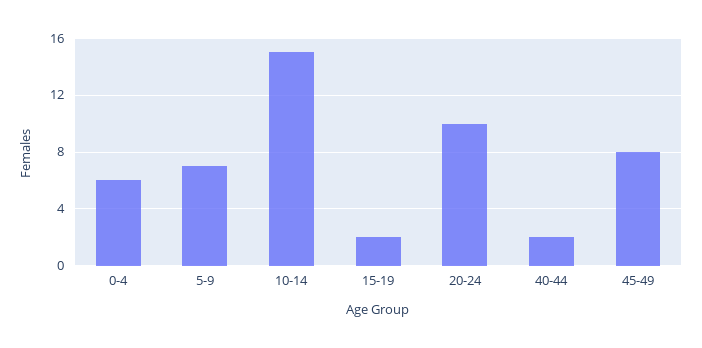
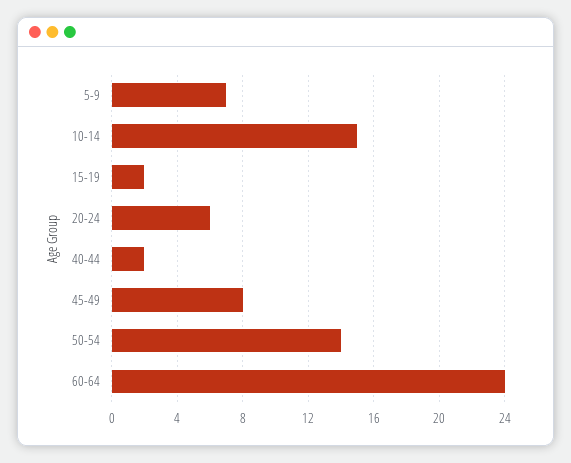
0-4: 6 -> none
20-24: 10 -> 6
50-54: none -> 14
60-64: none -> 24

